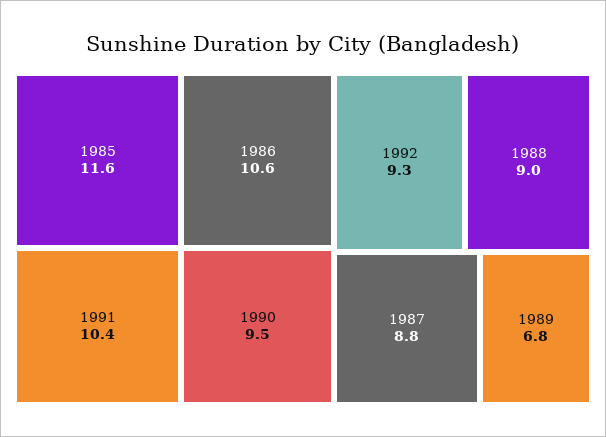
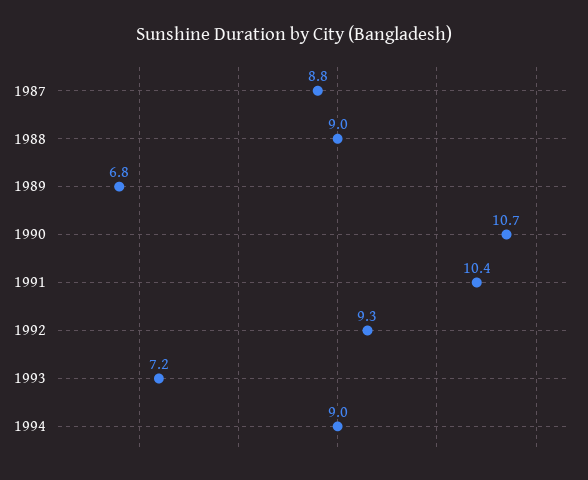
1985: 11.6 -> none
1986: 10.6 -> none
1990: 9.5 -> 10.7
1993: none -> 7.2
1994: none -> 9

